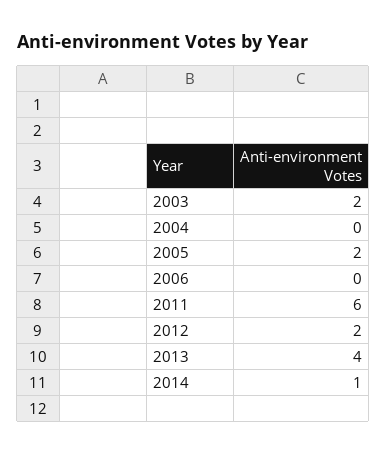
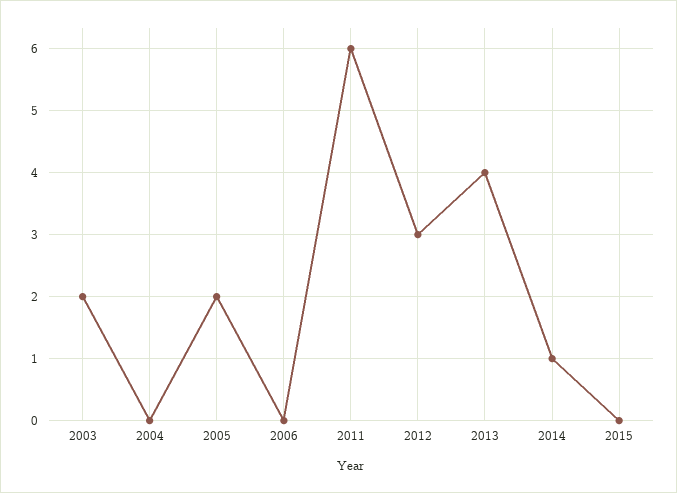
2012: 2 -> 3
2015: none -> 0

